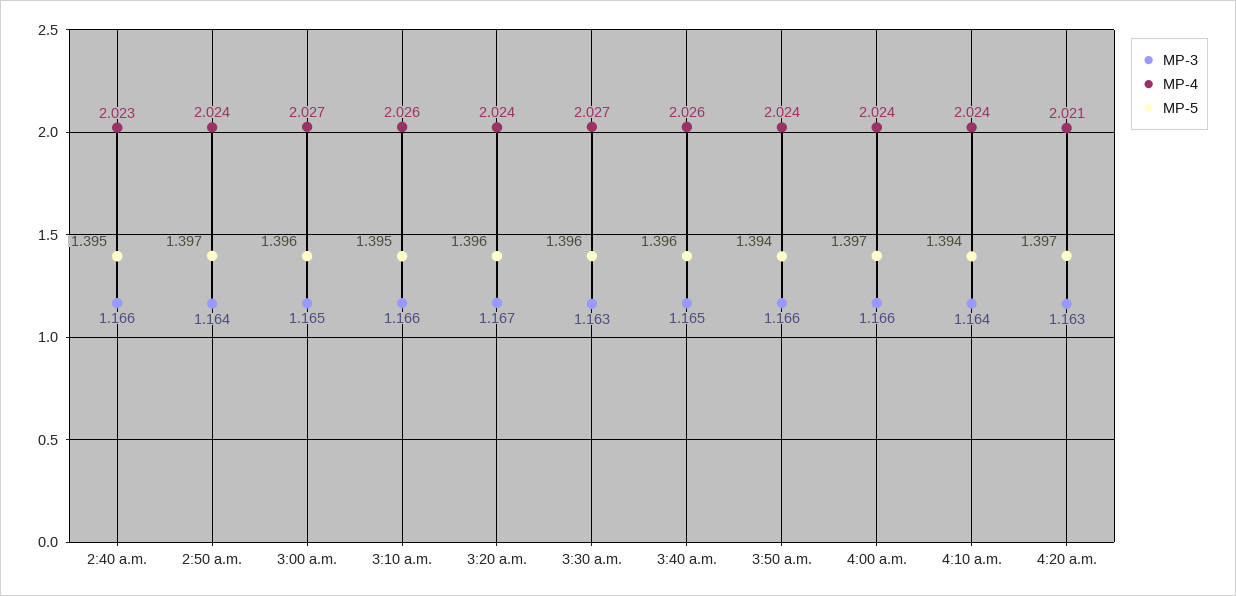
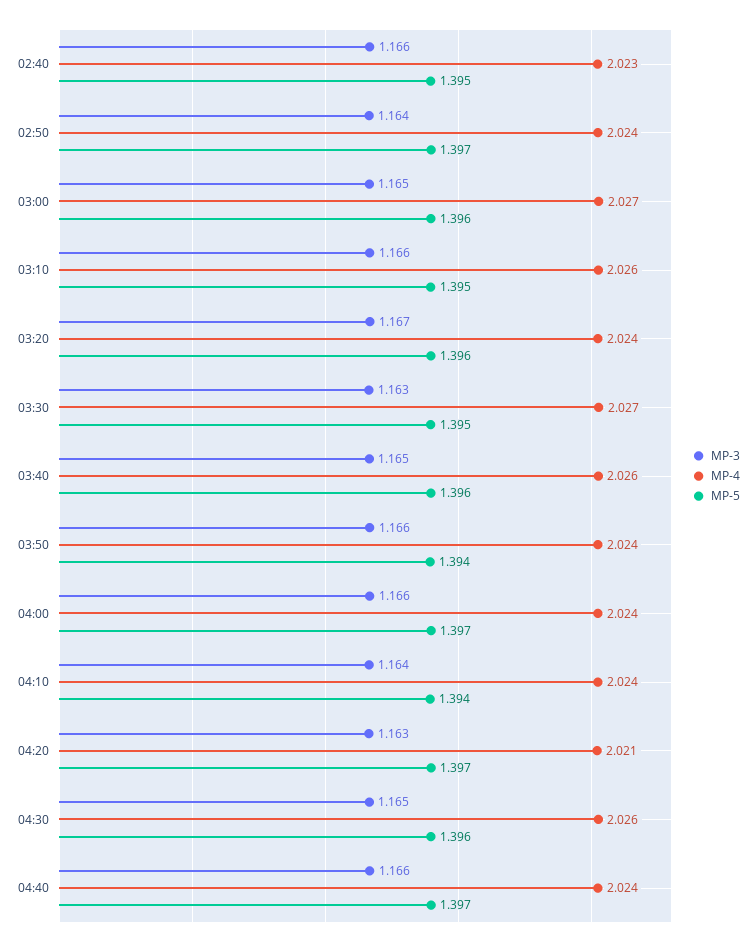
MP-5, 3:30 a.m.: 1.396 -> 1.395
MP-3, 04:30: none -> 1.165
MP-4, 04:30: none -> 2.026
MP-5, 04:30: none -> 1.396
MP-3, 04:40: none -> 1.166
MP-4, 04:40: none -> 2.024
MP-5, 04:40: none -> 1.397

